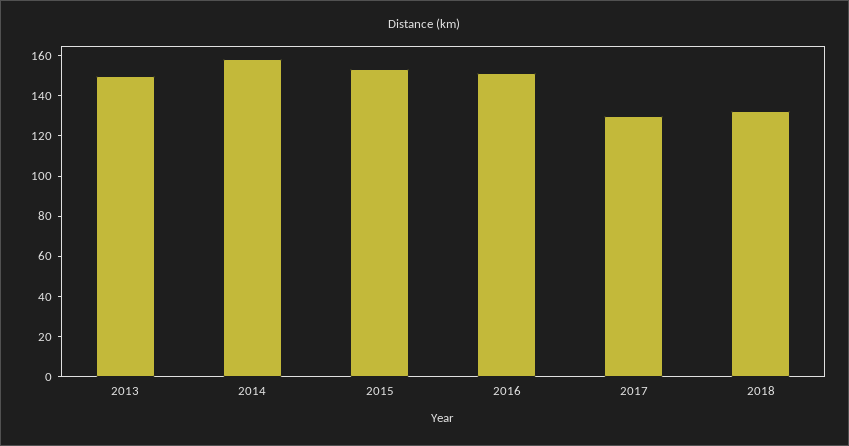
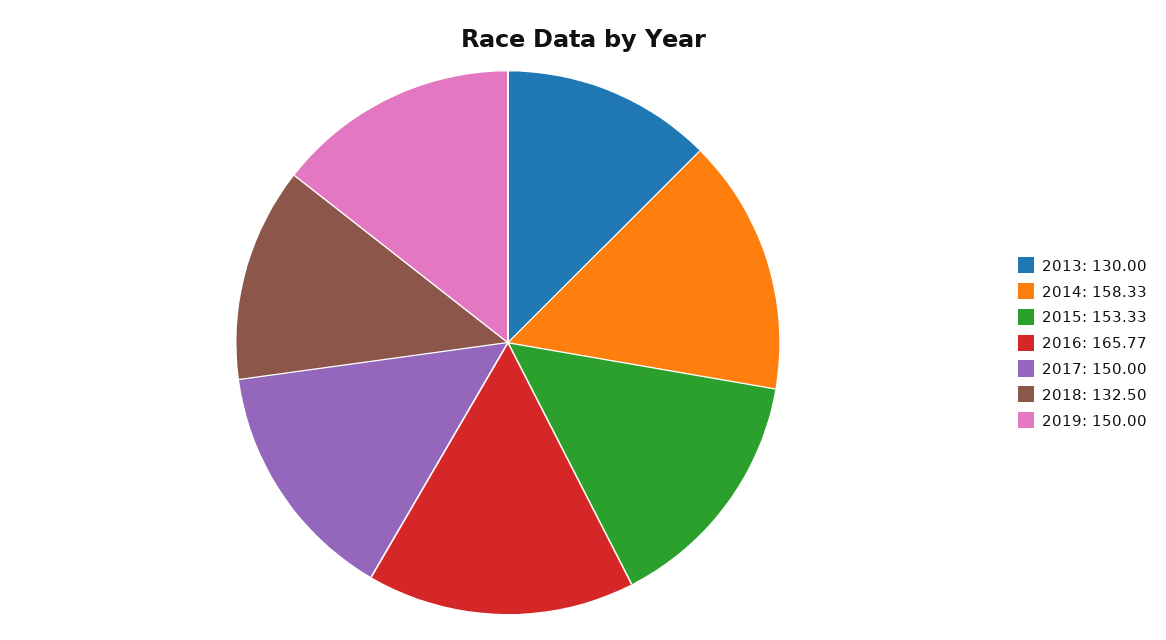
2013: 150 -> 130
2016: 150 -> 165.77
2017: 130 -> 150
2019: none -> 150

